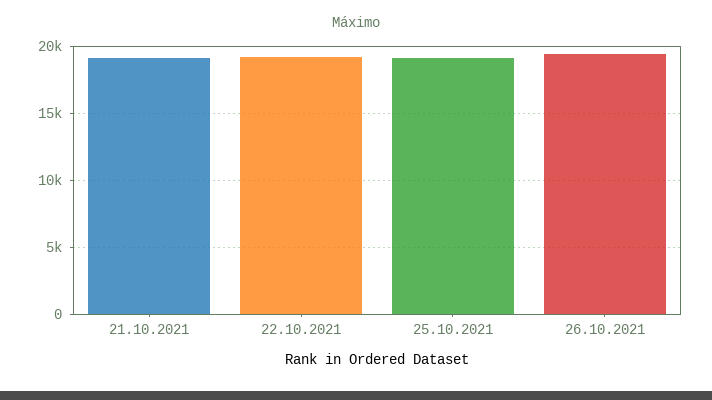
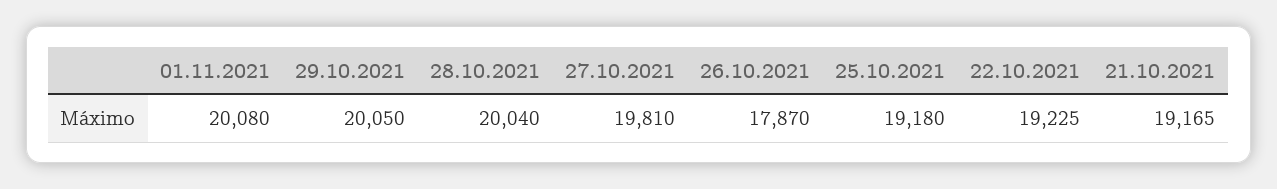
26.10.2021: 19500 -> 17870
01.11.2021: none -> 20080
29.10.2021: none -> 20050
28.10.2021: none -> 20040
27.10.2021: none -> 19810

